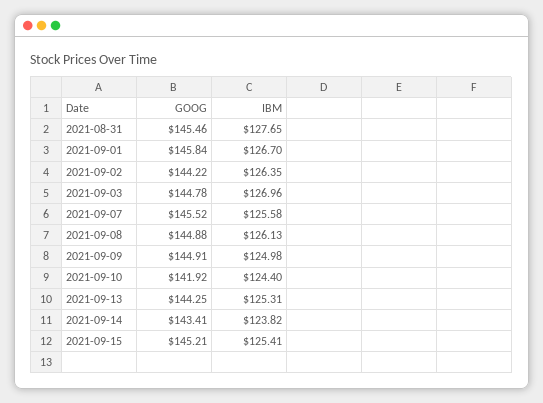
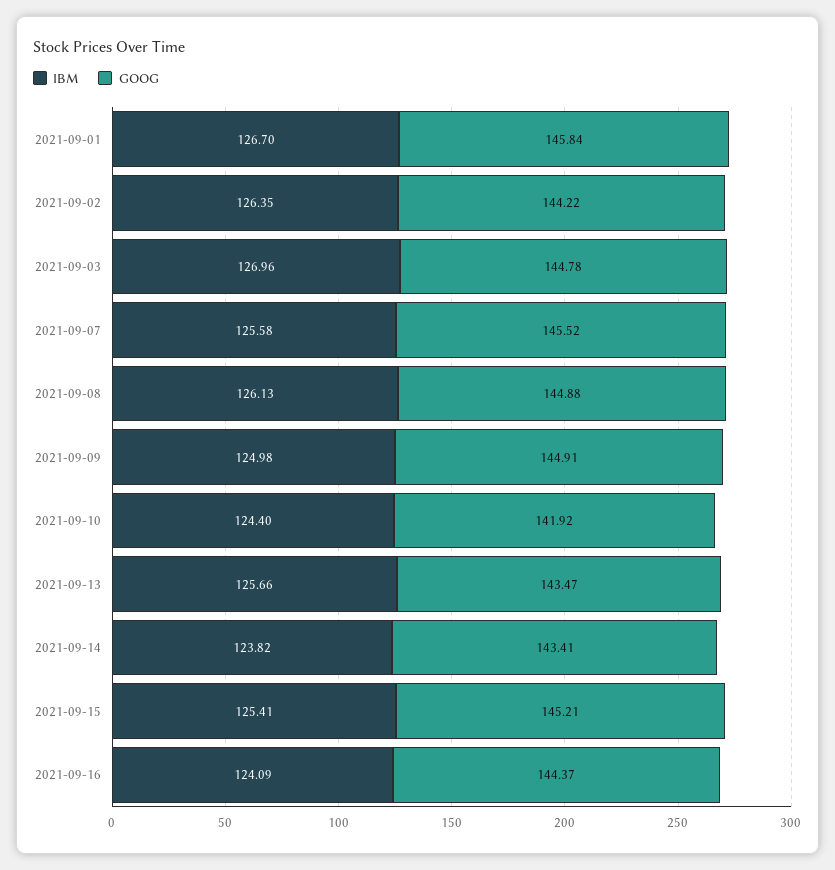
GOOG, 2021-08-31: 145.46 -> none
IBM, 2021-08-31: 127.65 -> none
GOOG, 2021-09-13: 144.25 -> 143.47
IBM, 2021-09-13: 125.31 -> 125.66
IBM, 2021-09-16: none -> 124.09
GOOG, 2021-09-16: none -> 144.37

